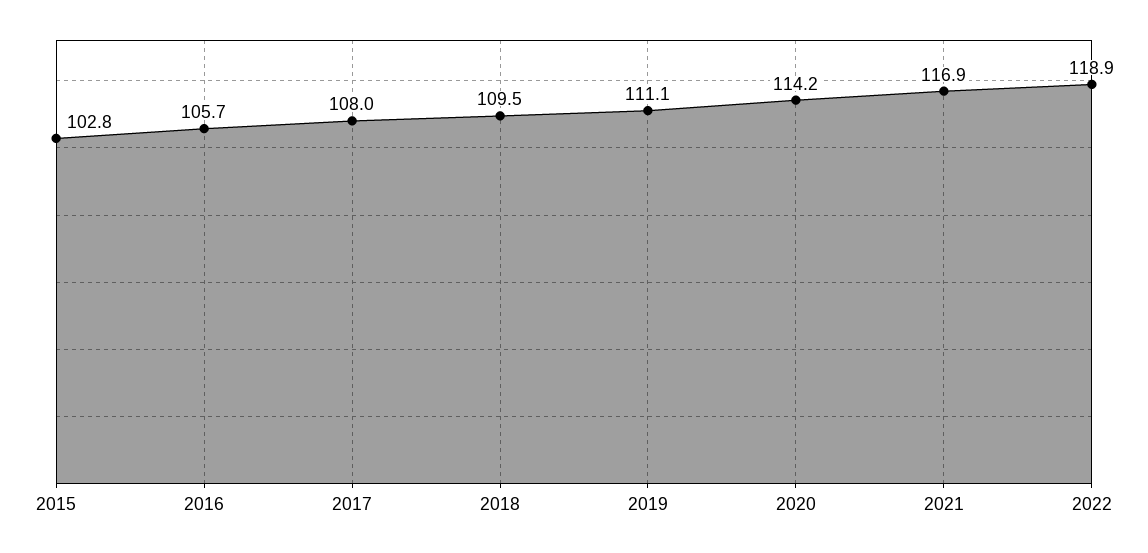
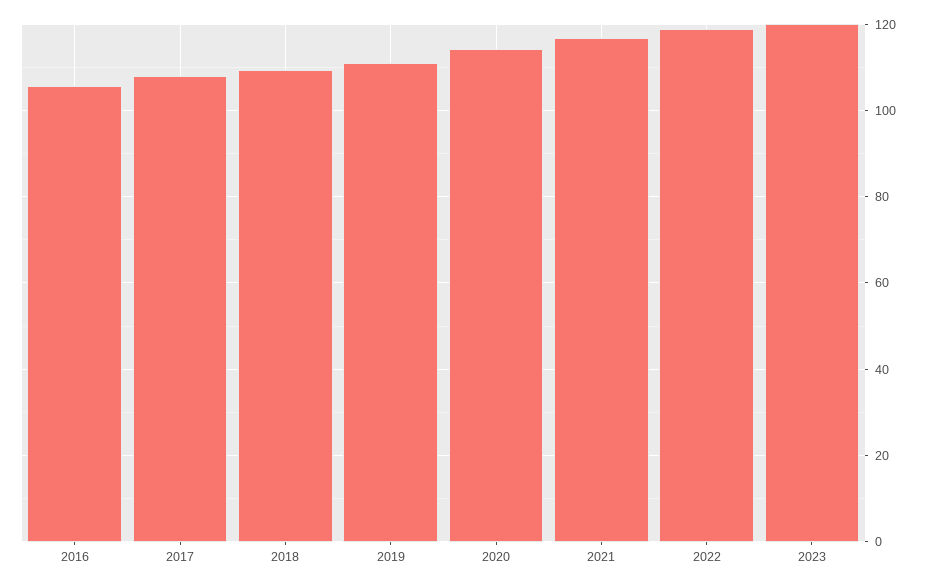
2015: 102.8 -> none
2023: none -> 120

